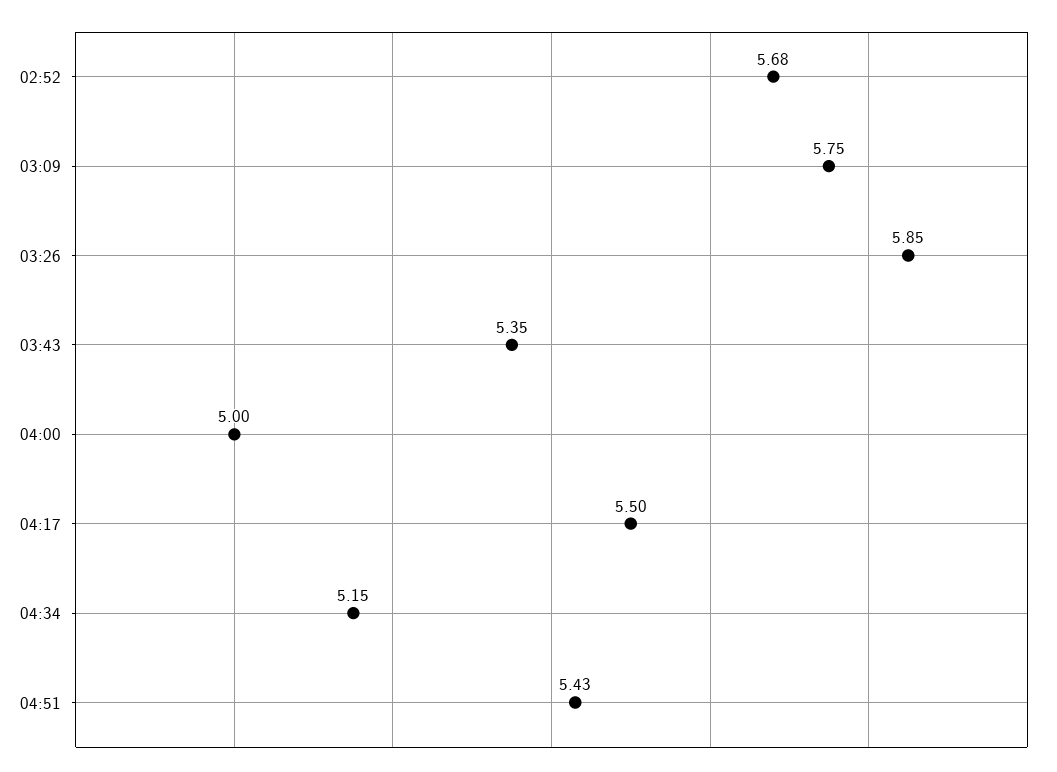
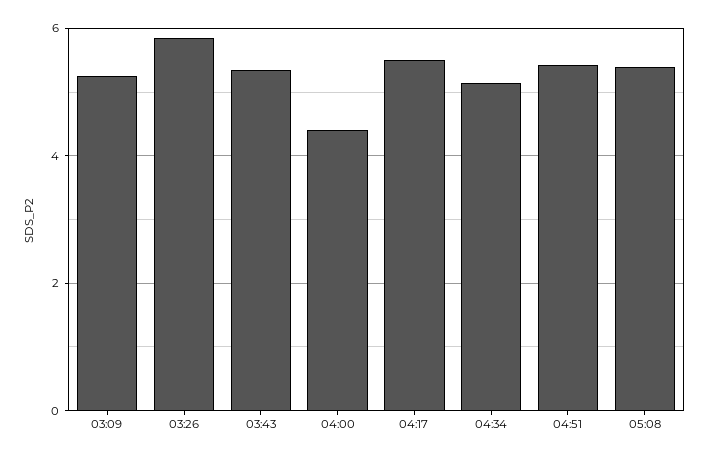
02:52: 5.68 -> none
03:09: 5.75 -> 5.2
04:00: 5 -> 4.4
05:08: none -> 5.4

